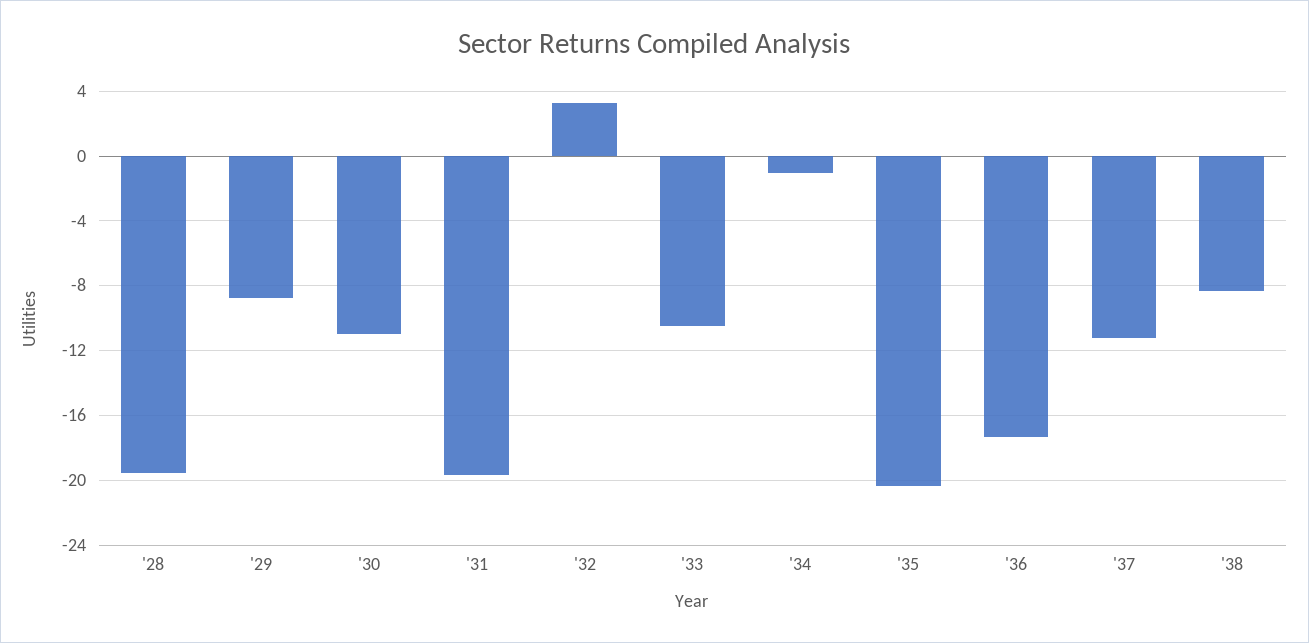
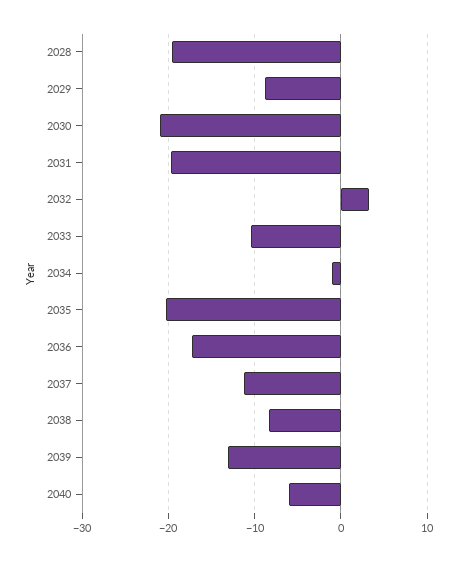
'30: -11 -> -21
2039: none -> -13
2040: none -> -6

